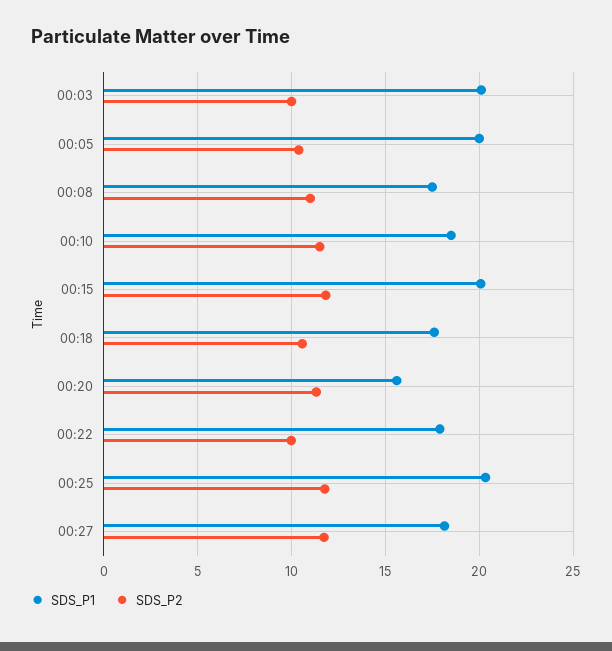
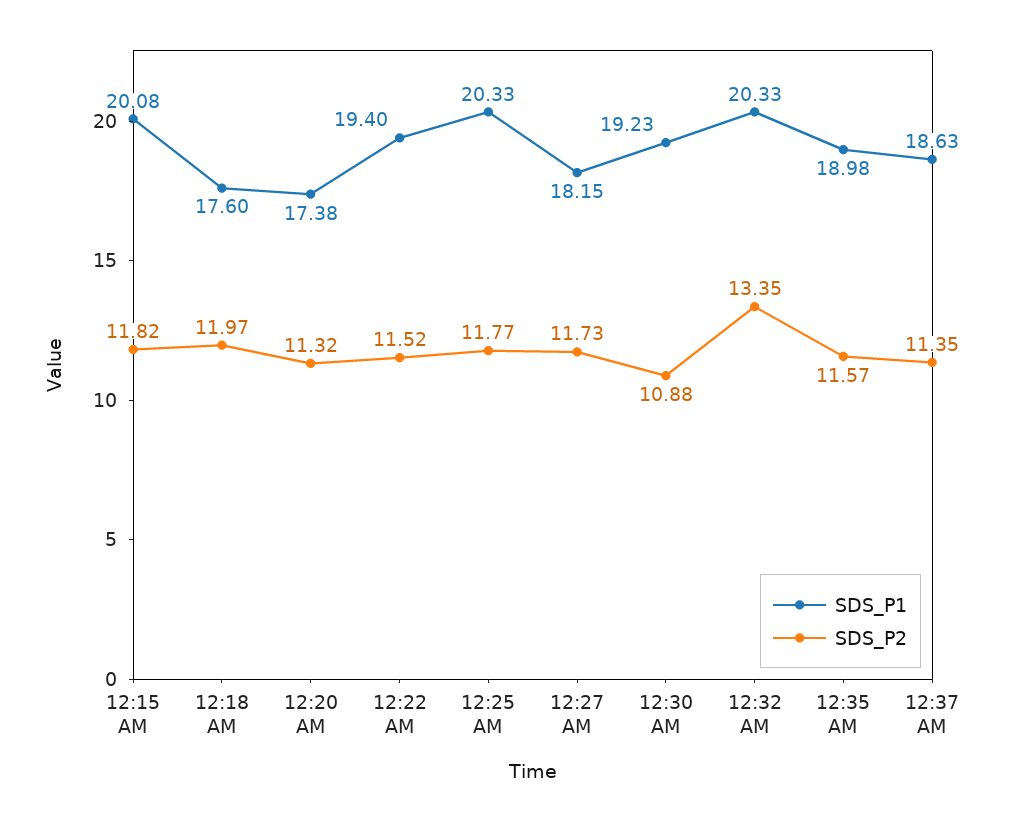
SDS_P1, 00:03: 20 -> none
SDS_P2, 00:03: 10 -> none
SDS_P1, 00:05: 20 -> none
SDS_P2, 00:05: 10.5 -> none
SDS_P1, 00:08: 17.5 -> none
SDS_P2, 00:08: 11 -> none
SDS_P1, 00:10: 18.5 -> none
SDS_P2, 00:10: 11.5 -> none
SDS_P2, 00:18: 10.5 -> 11.97
SDS_P1, 00:20: 15.5 -> 17.38
SDS_P1, 00:22: 18 -> 19.4
SDS_P2, 00:22: 10 -> 11.52
SDS_P1, 12:30 AM: none -> 19.23
SDS_P2, 12:30 AM: none -> 10.88
SDS_P1, 12:32 AM: none -> 20.33
SDS_P2, 12:32 AM: none -> 13.35
SDS_P1, 12:35 AM: none -> 18.98
SDS_P2, 12:35 AM: none -> 11.57
SDS_P1, 12:37 AM: none -> 18.63
SDS_P2, 12:37 AM: none -> 11.35

